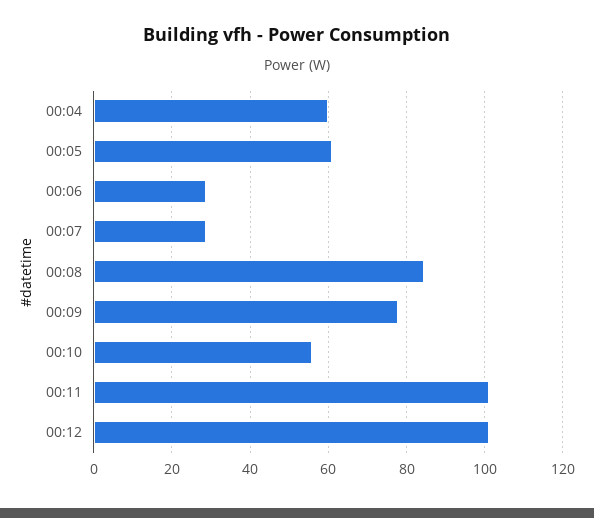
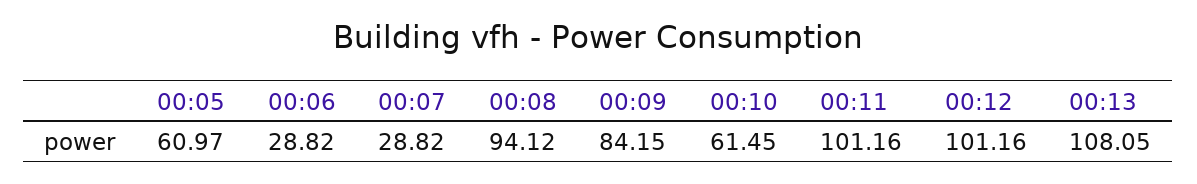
00:04: 60 -> none
00:08: 84 -> 94.12
00:09: 78 -> 84.15
00:10: 56 -> 61.45
00:13: none -> 108.05

